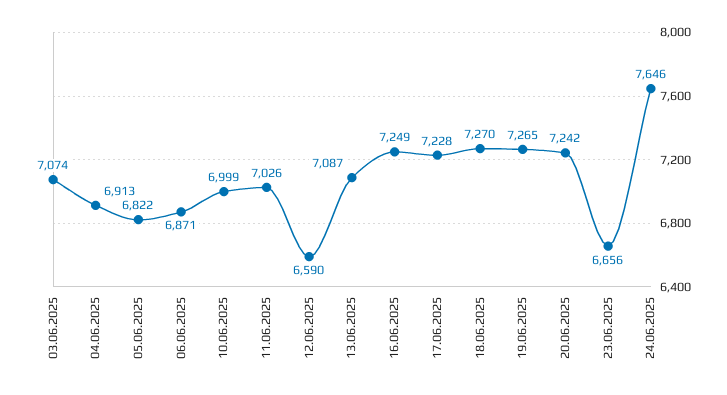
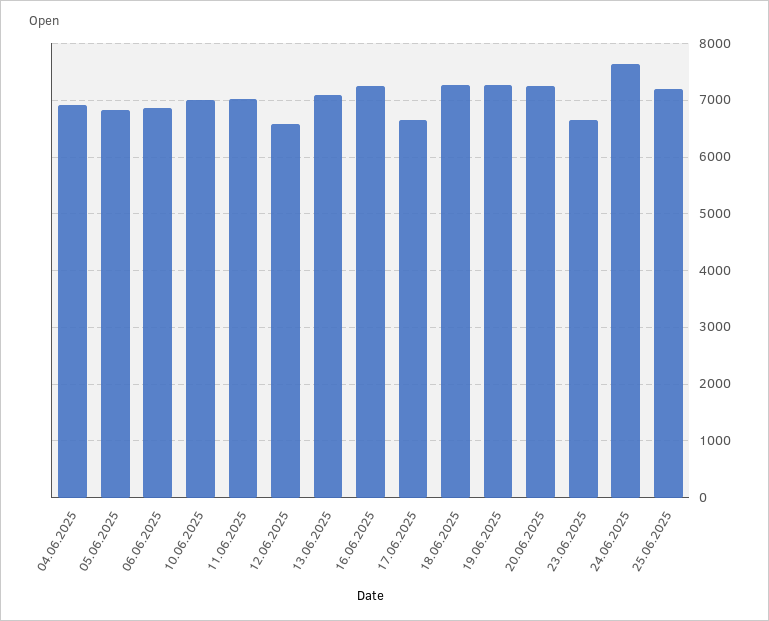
03.06.2025: 7074 -> none
17.06.2025: 7228 -> 6600
25.06.2025: none -> 7200

